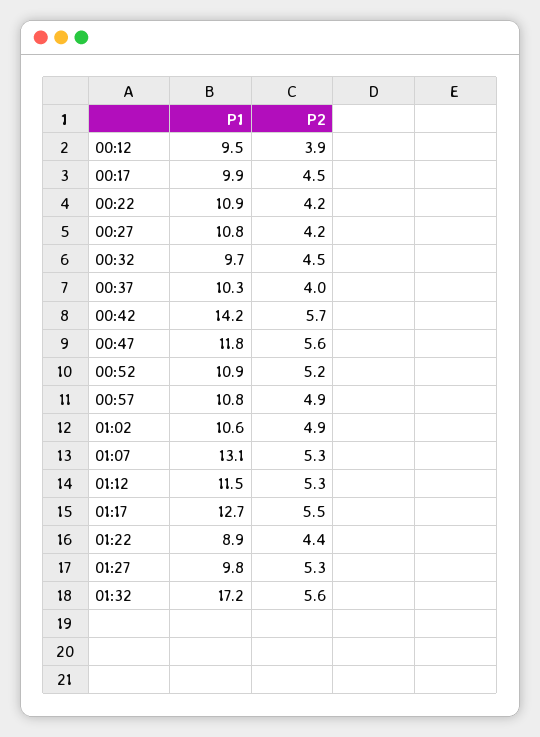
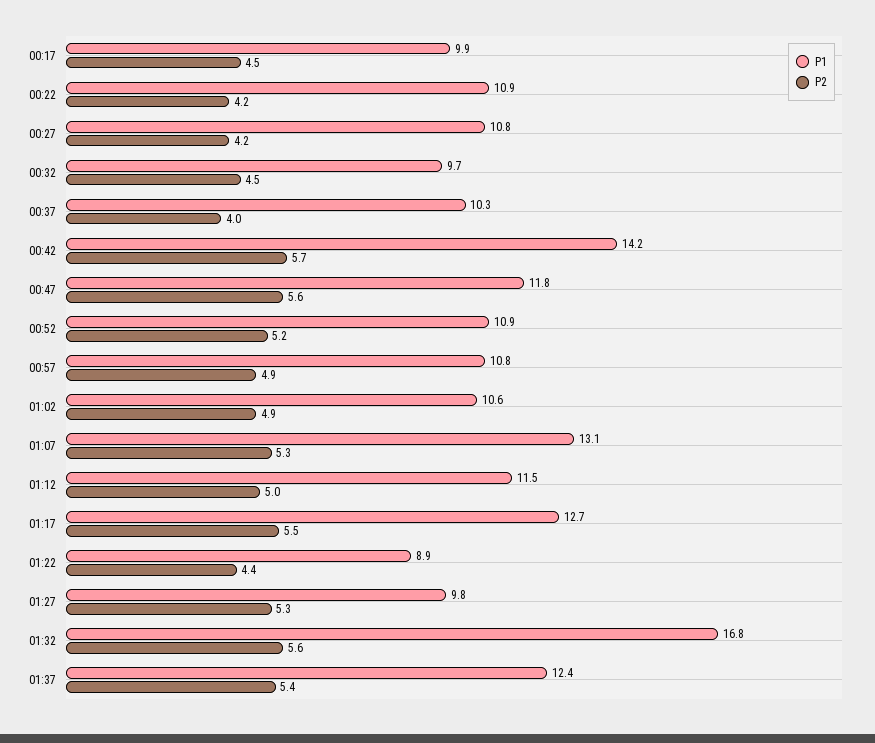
P1, 00:12: 9.5 -> none
P2, 00:12: 3.9 -> none
P2, 01:12: 5.3 -> 5
P1, 01:32: 17.2 -> 16.8
P1, 01:37: none -> 12.4
P2, 01:37: none -> 5.4

